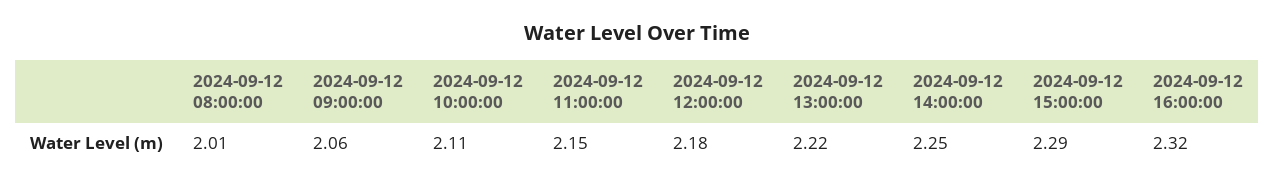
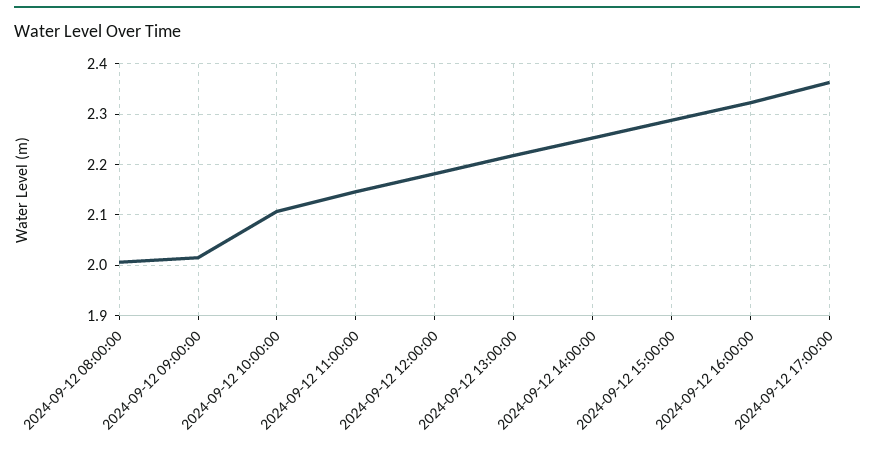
2024-09-12 09:00:00: 2.06 -> 2.02
2024-09-12 17:00:00: none -> 2.36

